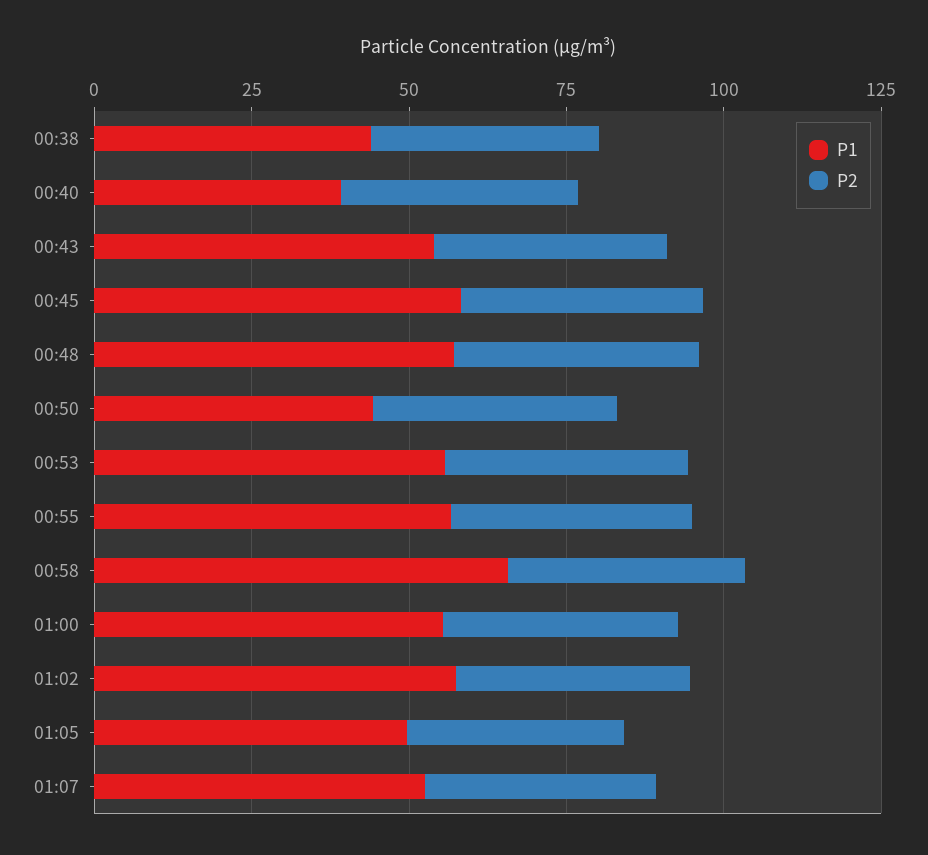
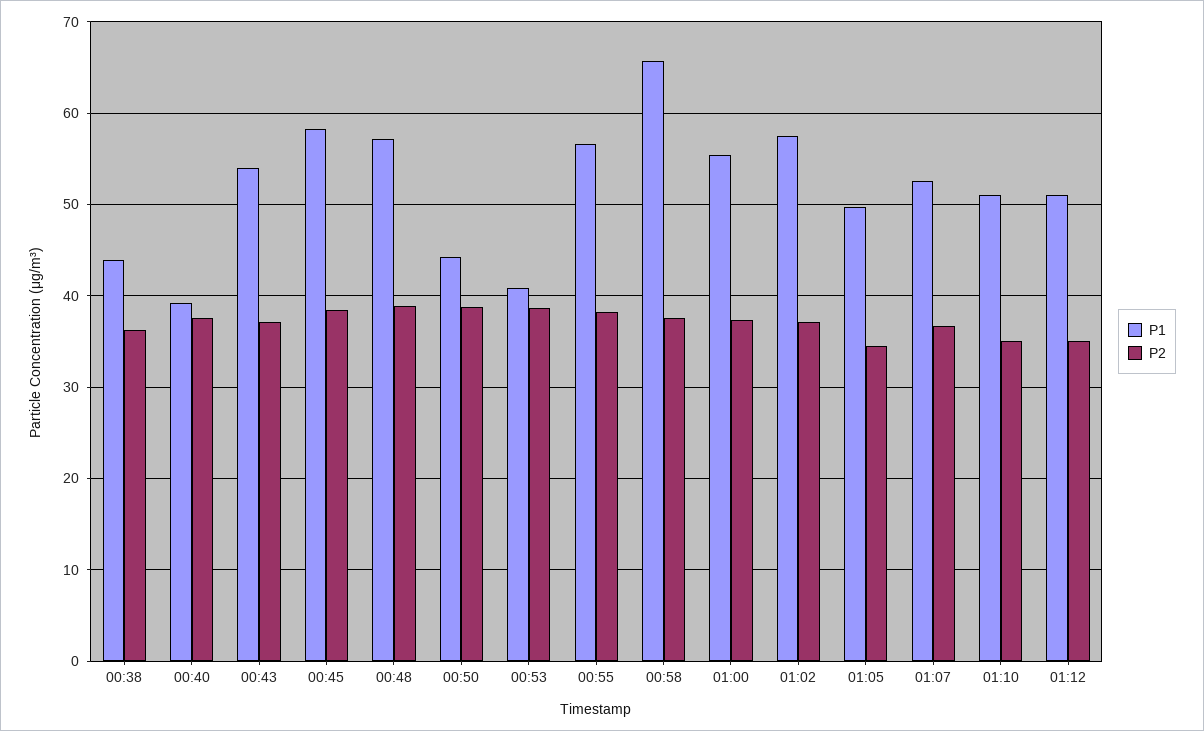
P1, 00:53: 55 -> 41
P1, 01:10: none -> 51
P2, 01:10: none -> 35
P1, 01:12: none -> 51
P2, 01:12: none -> 35

